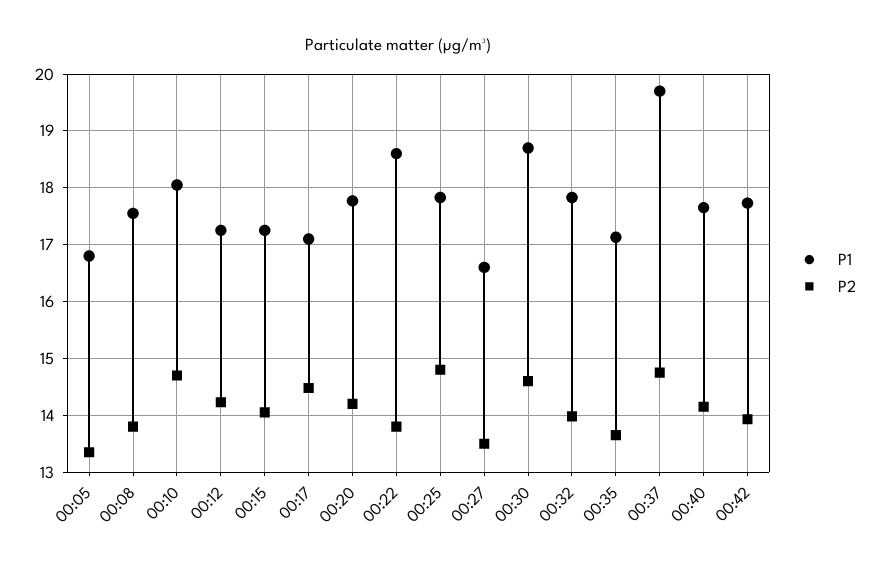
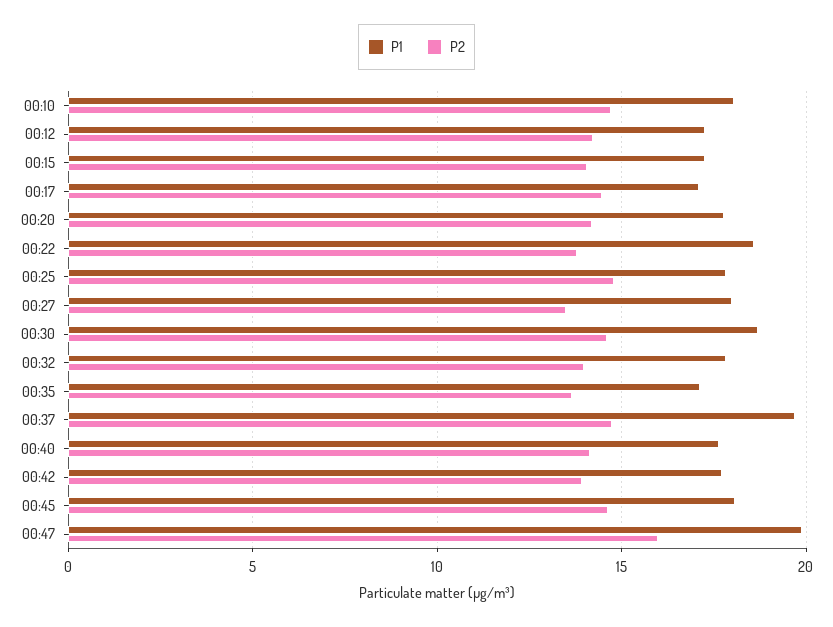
P1, 00:05: 16.8 -> none
P2, 00:05: 13.4 -> none
P1, 00:08: 17.6 -> none
P2, 00:08: 13.8 -> none
P1, 00:27: 16.6 -> 18
P1, 00:45: none -> 18
P2, 00:45: none -> 14.5
P1, 00:47: none -> 20
P2, 00:47: none -> 16

